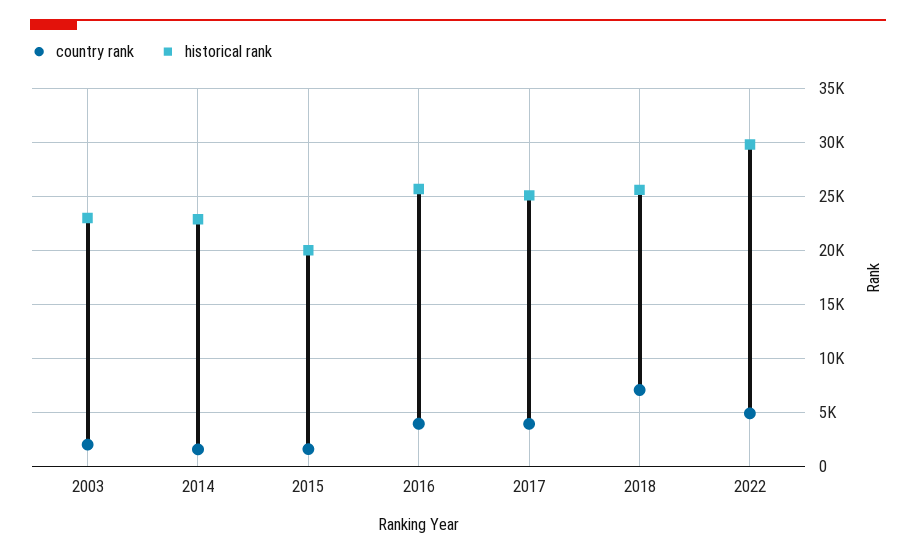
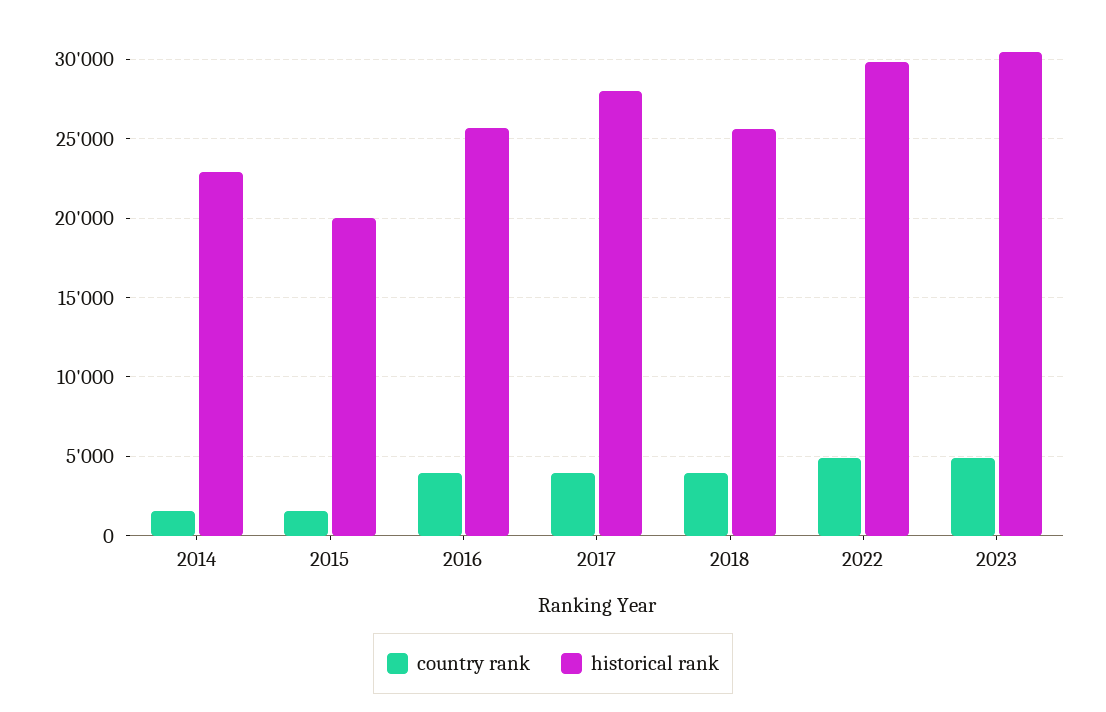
country rank, 2003: 2000 -> none
historical rank, 2003: 23000 -> none
historical rank, 2017: 25000 -> 28000
country rank, 2018: 7000 -> 4000
country rank, 2023: none -> 5000
historical rank, 2023: none -> 30500

